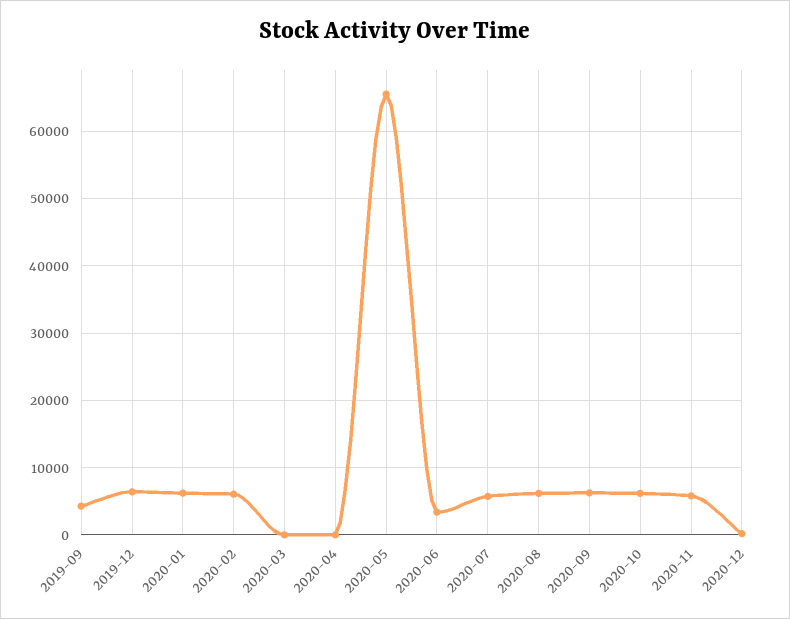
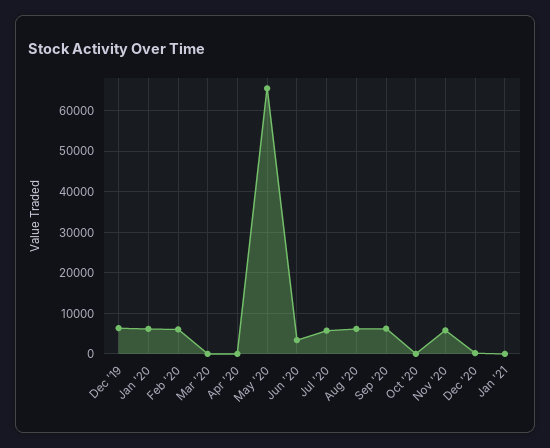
2019-09: 4000 -> none
2020-10: 6000 -> 0
Jan '21: none -> 0

